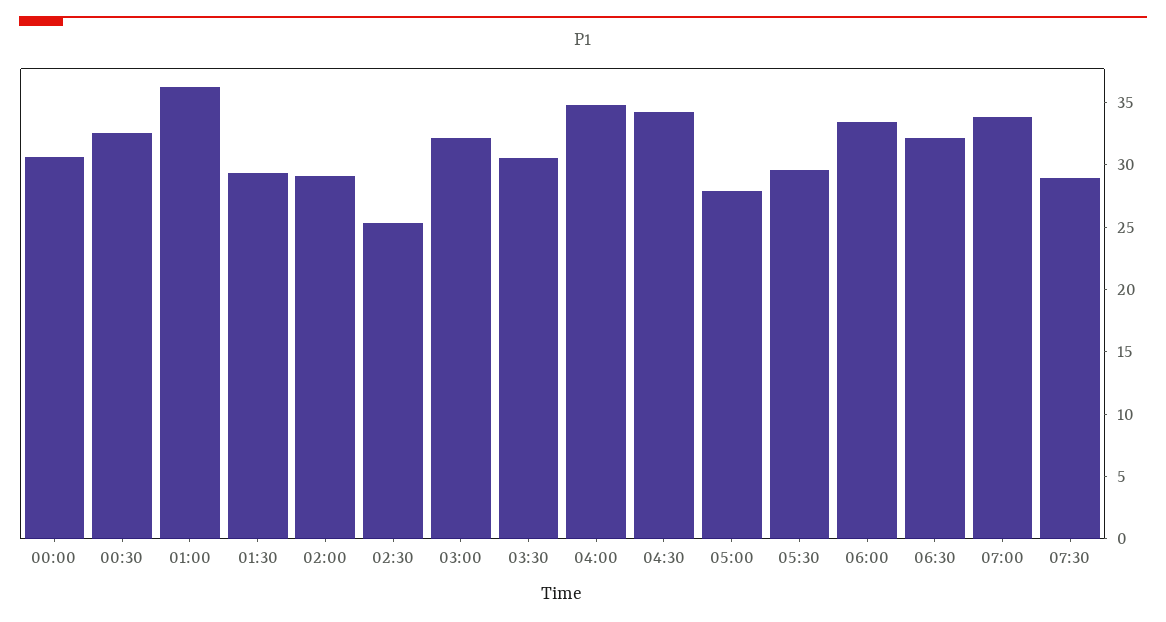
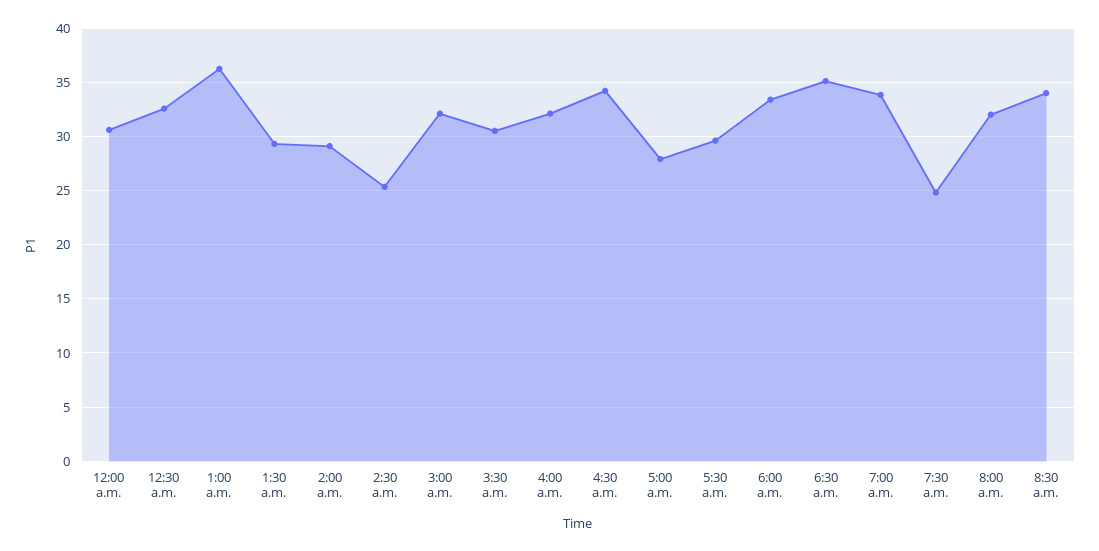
04:00: 35 -> 32
06:30: 32 -> 35
07:30: 29 -> 25
8:00 a.m.: none -> 32
8:30 a.m.: none -> 34

